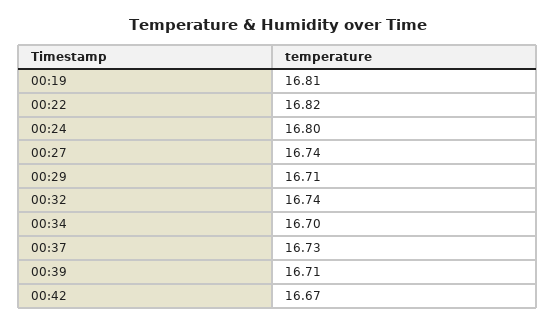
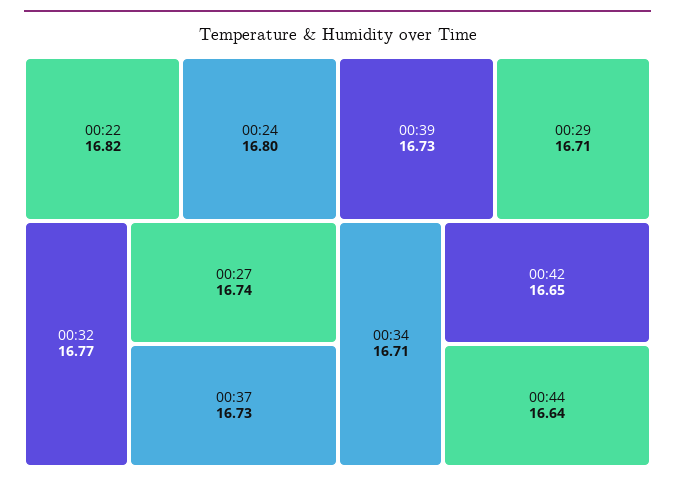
00:19: 16.81 -> none
00:32: 16.74 -> 16.77
00:34: 16.7 -> 16.71
00:39: 16.71 -> 16.73
00:42: 16.67 -> 16.65
00:44: none -> 16.64

